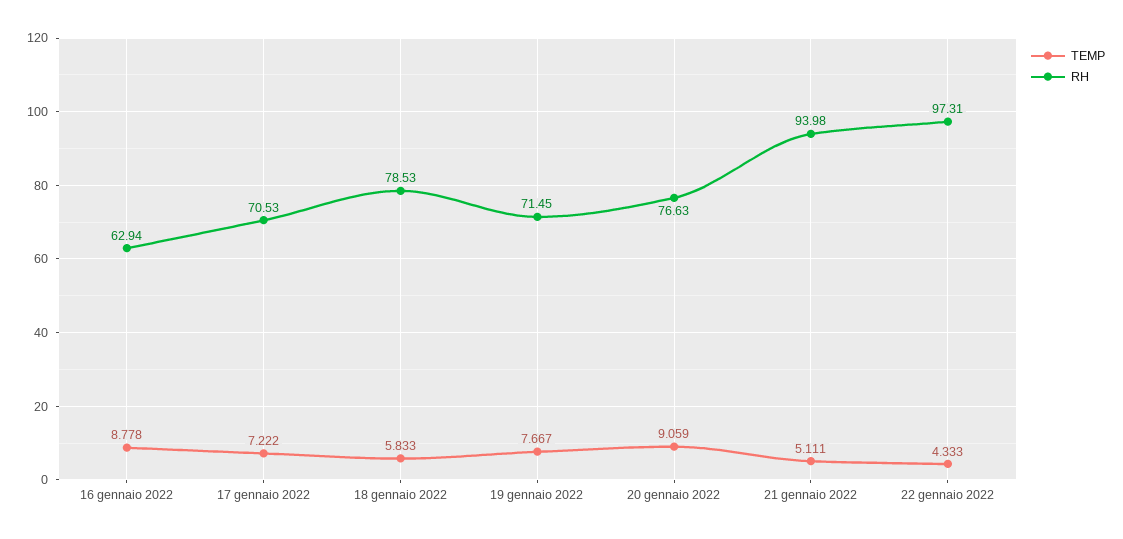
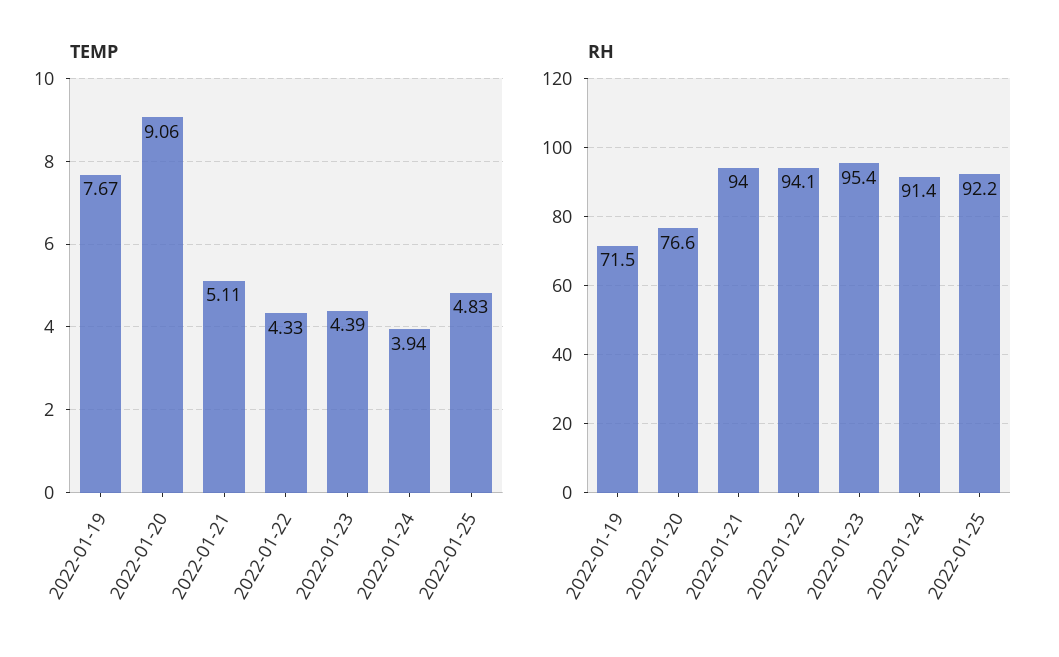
TEMP, 16 gennaio 2022: 8.778 -> none
RH, 16 gennaio 2022: 62.94 -> none
TEMP, 17 gennaio 2022: 7.222 -> none
RH, 17 gennaio 2022: 70.53 -> none
TEMP, 18 gennaio 2022: 5.833 -> none
RH, 18 gennaio 2022: 78.53 -> none
RH, 22 gennaio 2022: 97.31 -> 94.1
TEMP, 2022-01-23: none -> 4.39
TEMP, 2022-01-24: none -> 3.94
TEMP, 2022-01-25: none -> 4.83
RH, 2022-01-23: none -> 95.4
RH, 2022-01-24: none -> 91.4
RH, 2022-01-25: none -> 92.2

